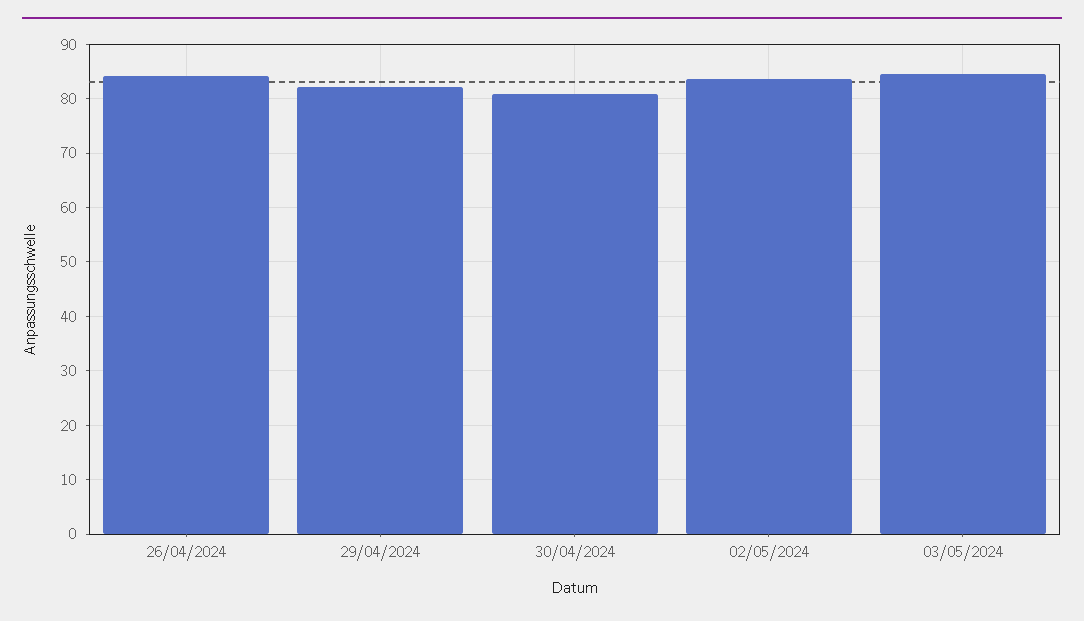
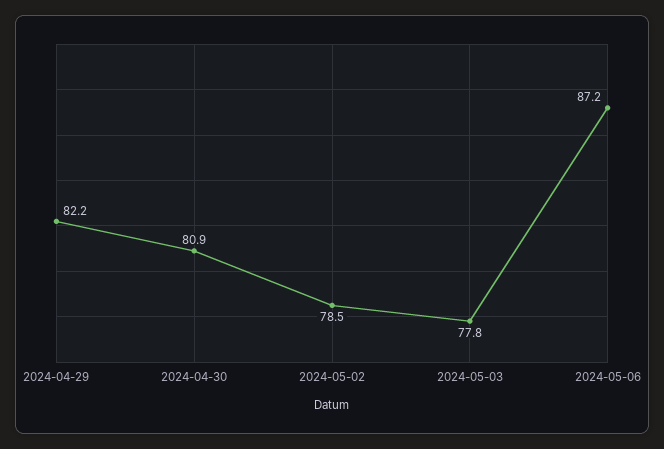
26/04/2024: 84 -> none
02/05/2024: 84 -> 78.5
03/05/2024: 84 -> 77.8
2024-05-06: none -> 87.2

